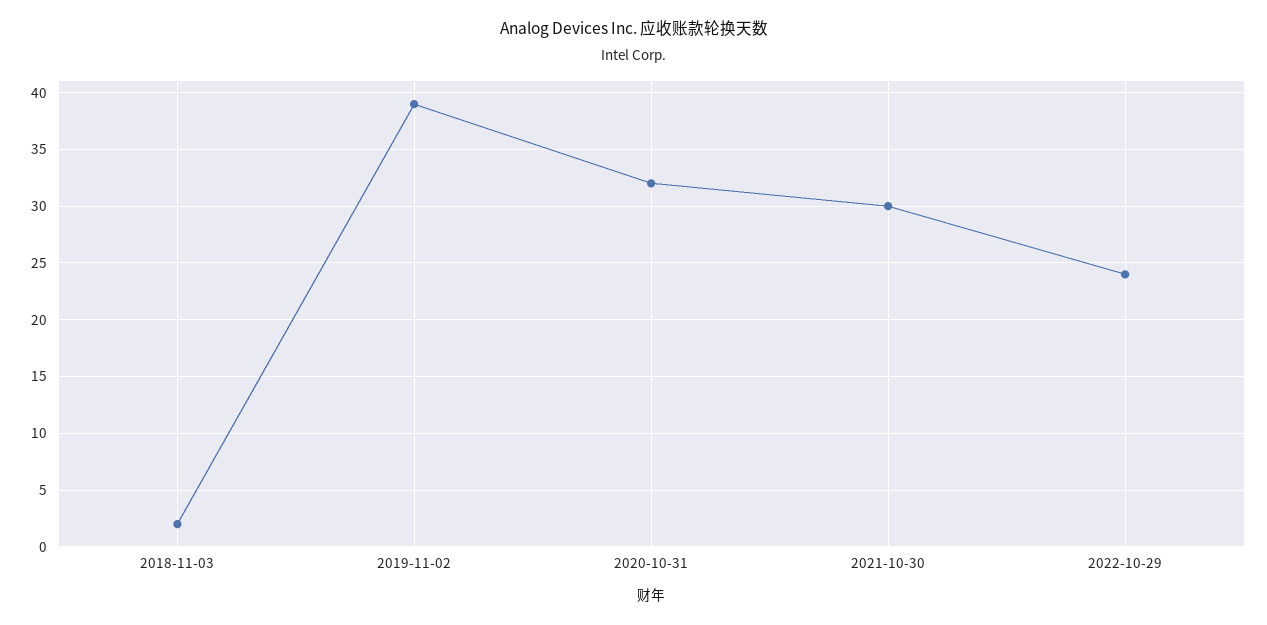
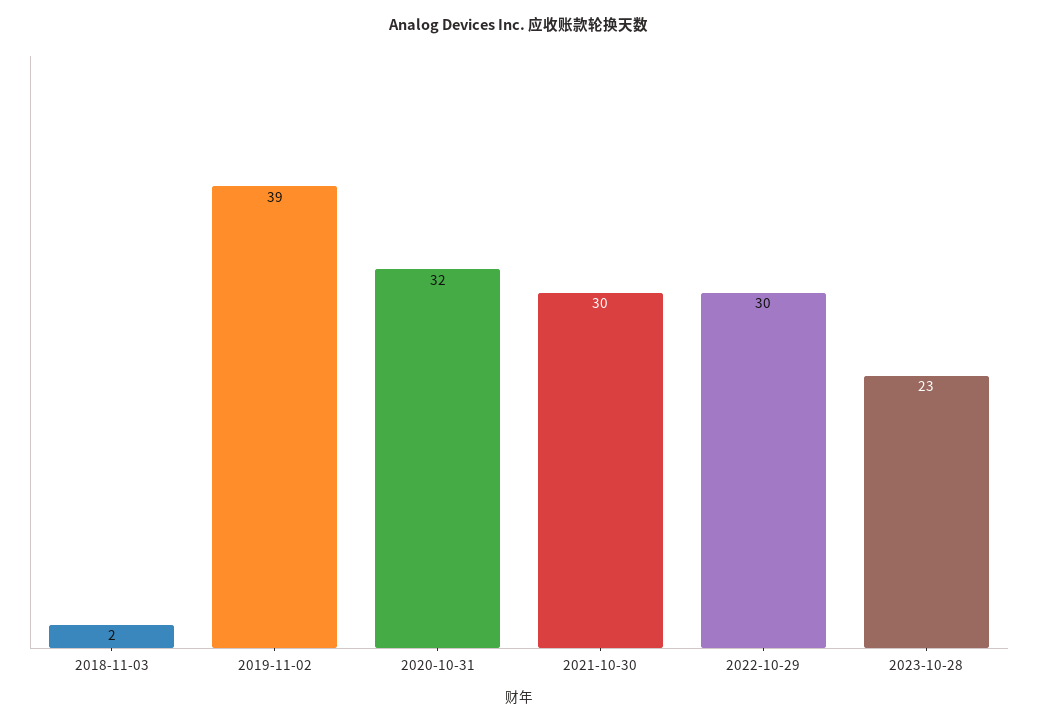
2022-10-29: 24 -> 30
2023-10-28: none -> 23

